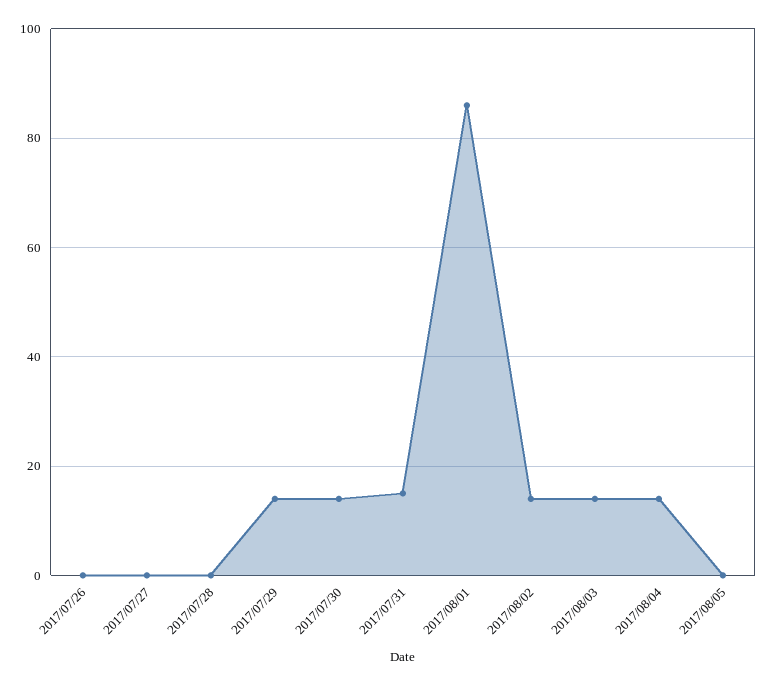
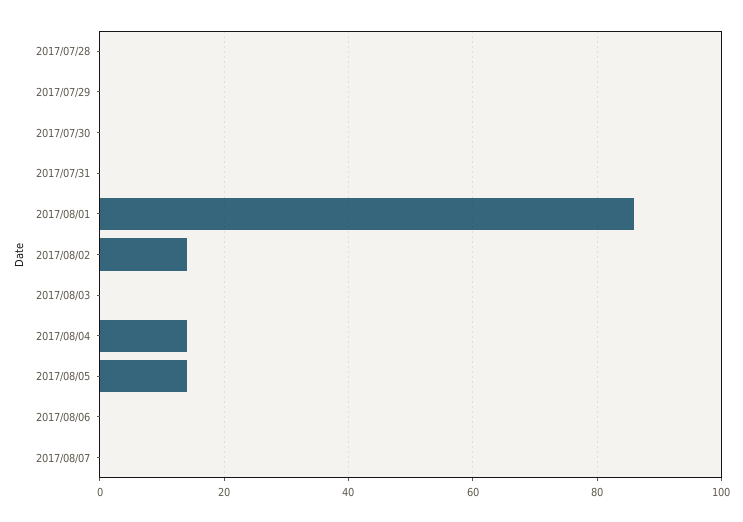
2017/07/26: 0 -> none
2017/07/27: 0 -> none
2017/07/29: 15 -> 0
2017/07/30: 15 -> 0
2017/07/31: 15 -> 0
2017/08/03: 15 -> 0
2017/08/05: 0 -> 15
2017/08/06: none -> 0
2017/08/07: none -> 0

